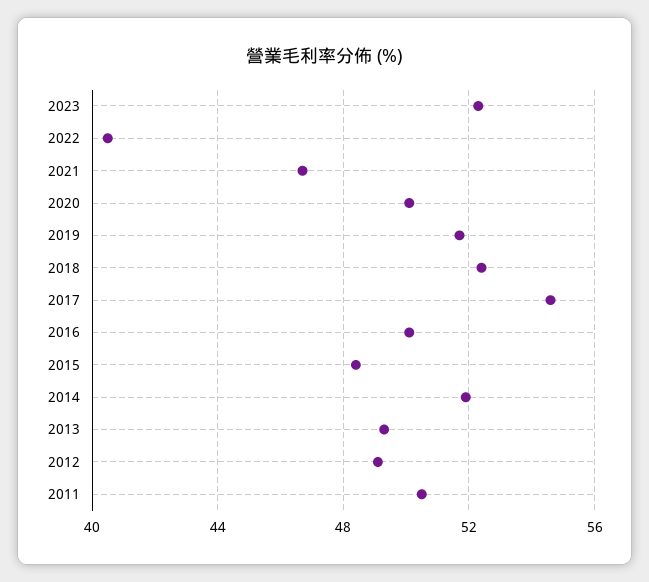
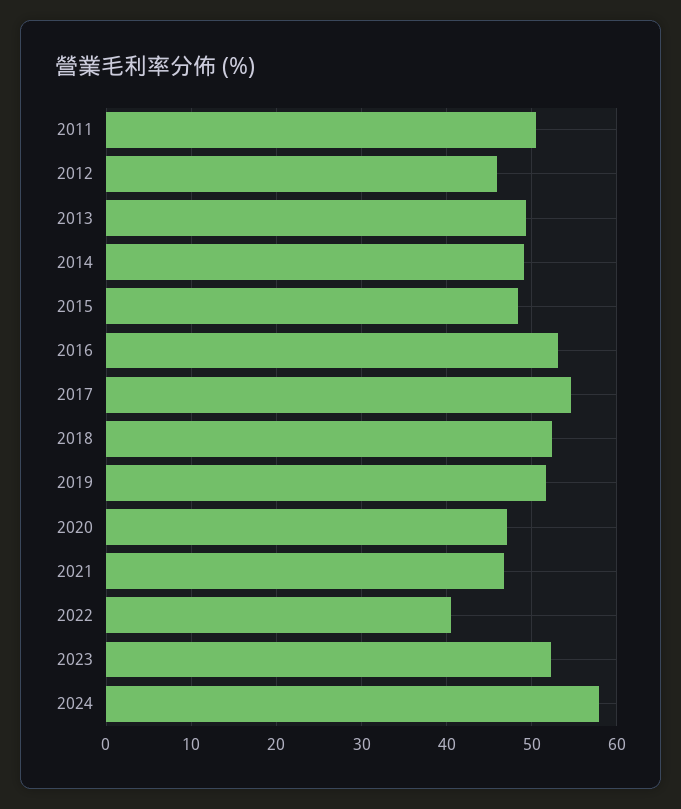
2020: 50 -> 47
2016: 50 -> 53
2014: 52 -> 49
2012: 49 -> 46
2024: none -> 58

